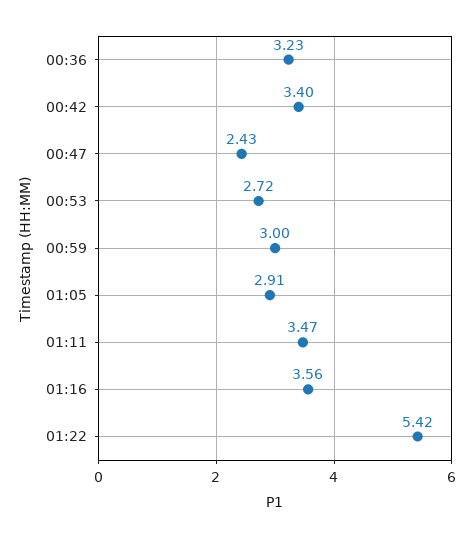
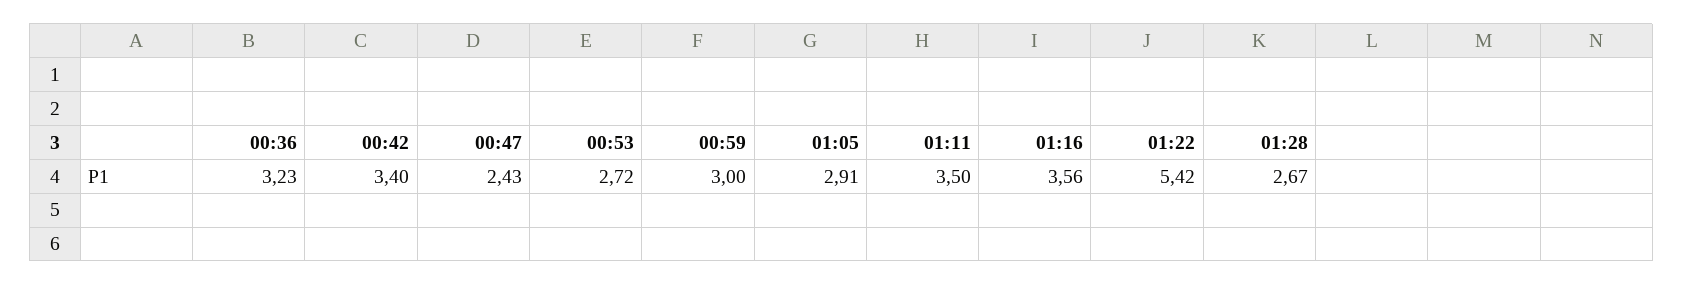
01:11: 3.47 -> 3.5
01:28: none -> 2.67

